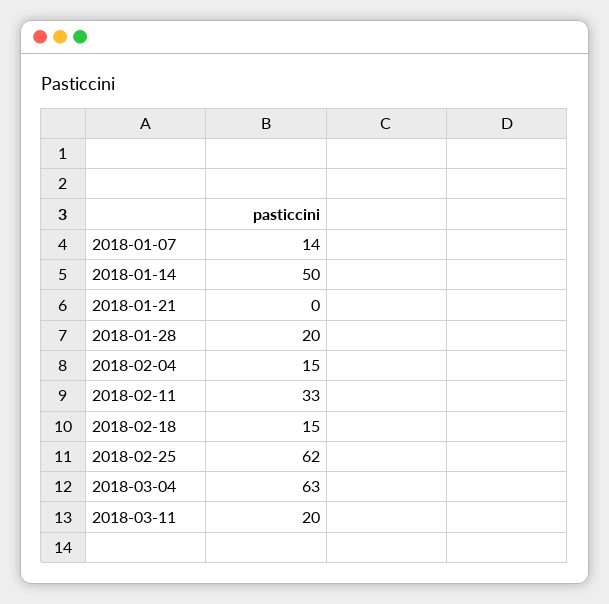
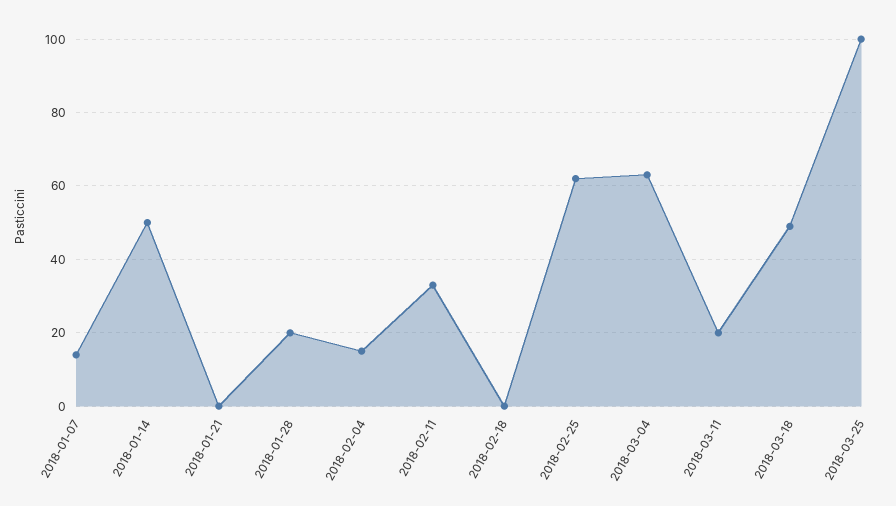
2018-02-18: 15 -> 0
2018-03-18: none -> 50
2018-03-25: none -> 100

